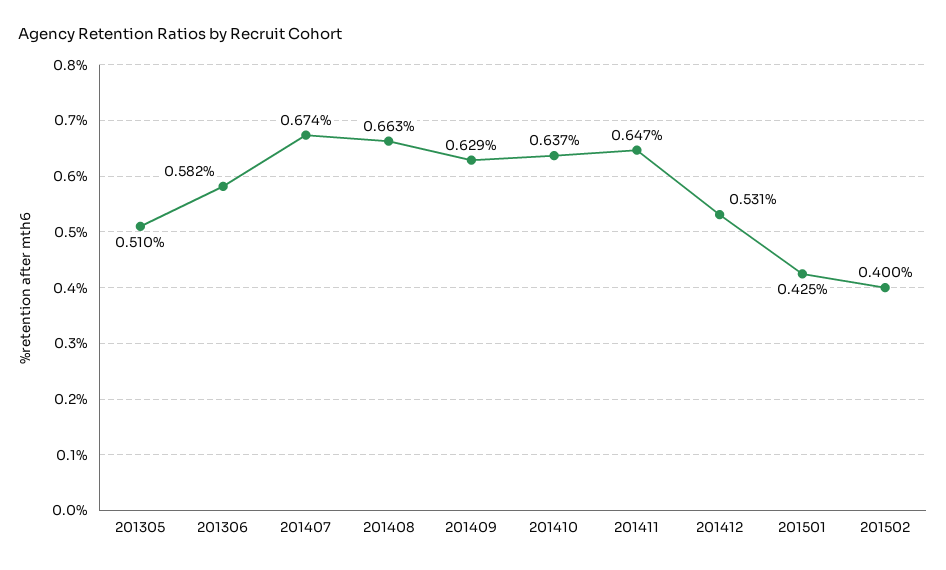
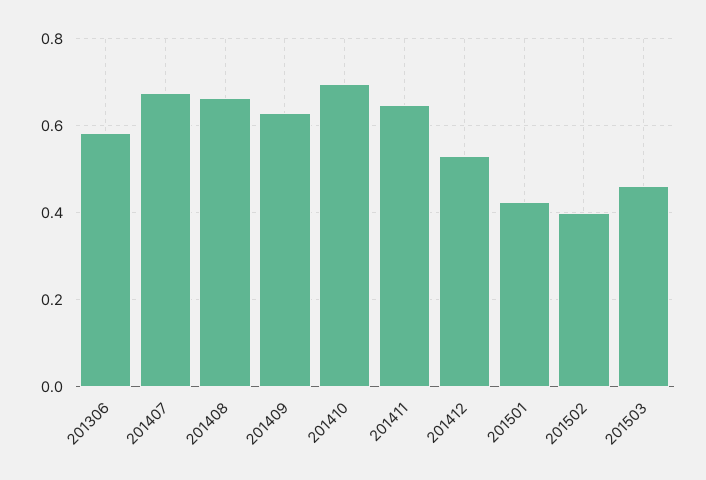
201305: 0.51 -> none
201410: 0.637 -> 0.7
201503: none -> 0.46

